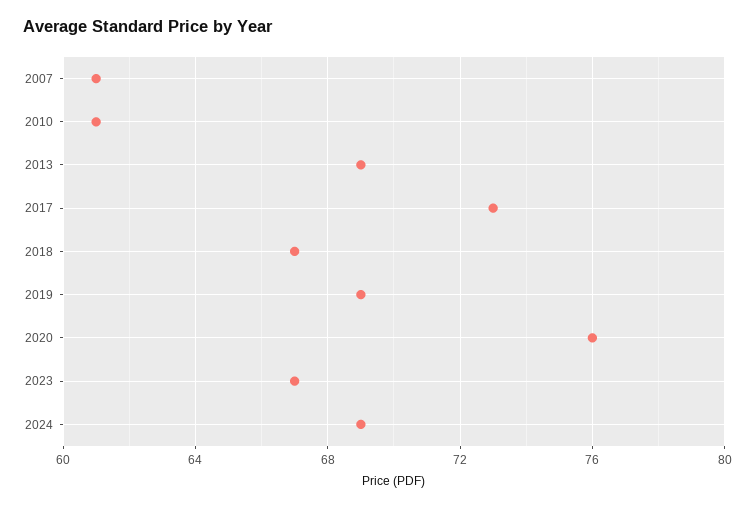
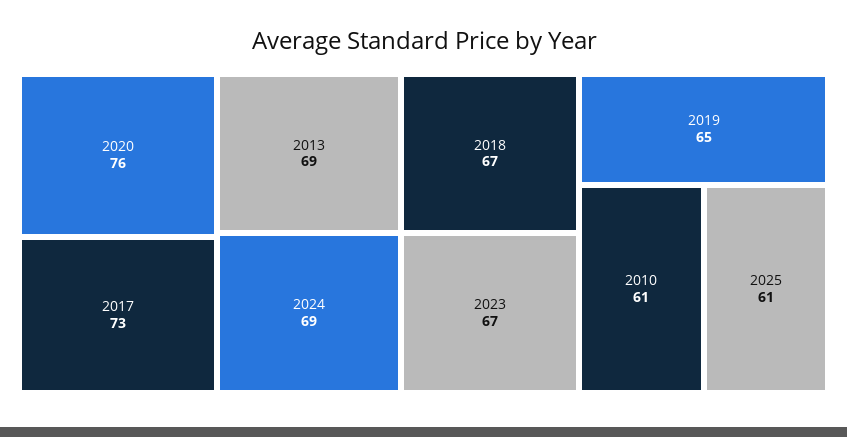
2007: 61 -> none
2019: 69 -> 65
2025: none -> 61

